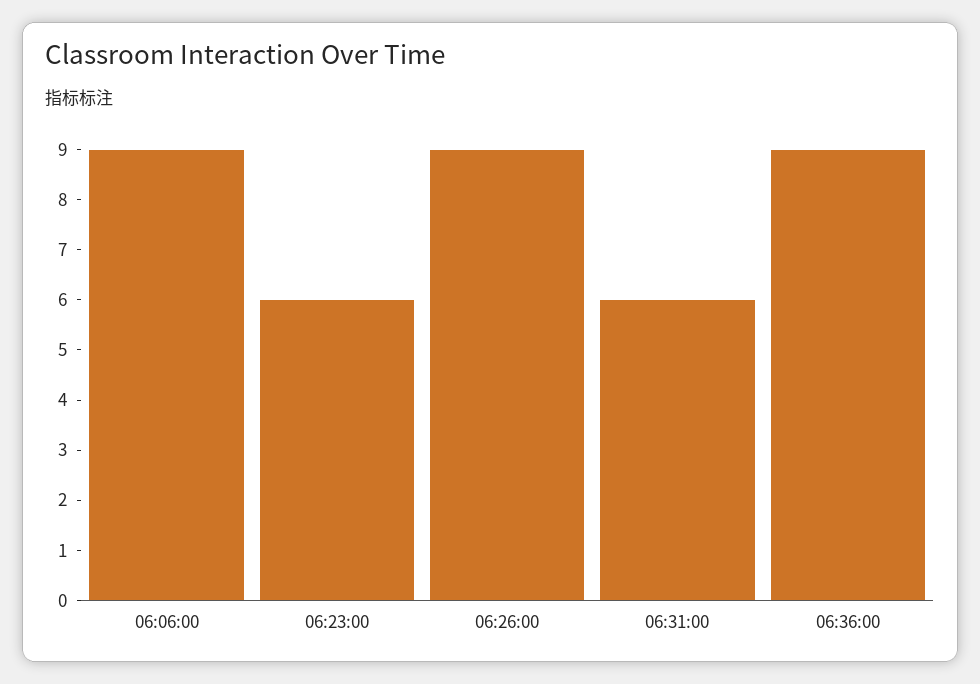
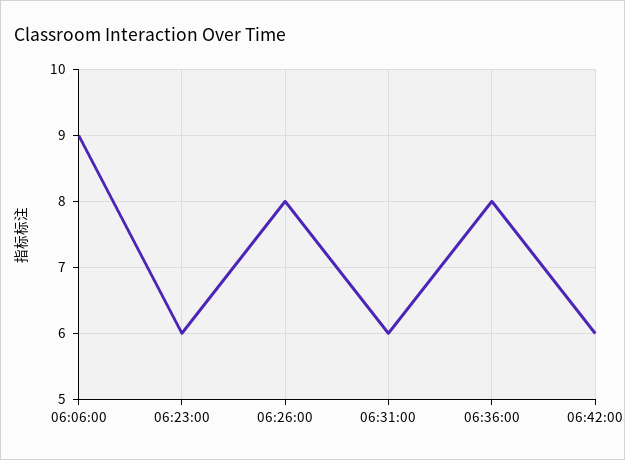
06:26:00: 9 -> 8
06:36:00: 9 -> 8
06:42:00: none -> 6

